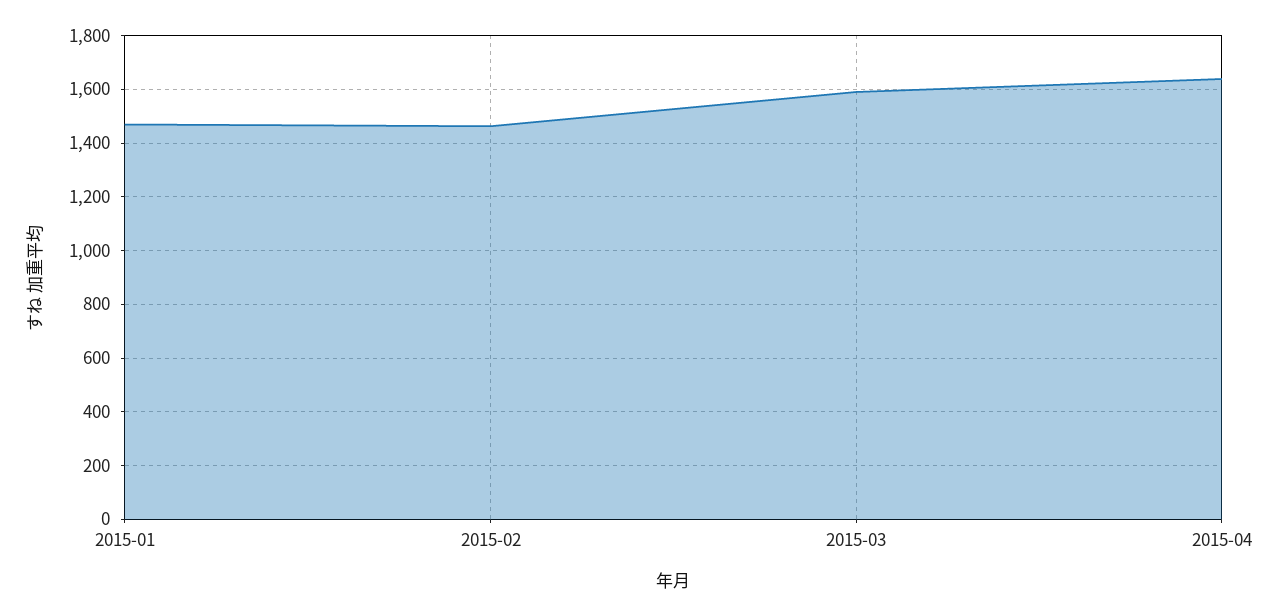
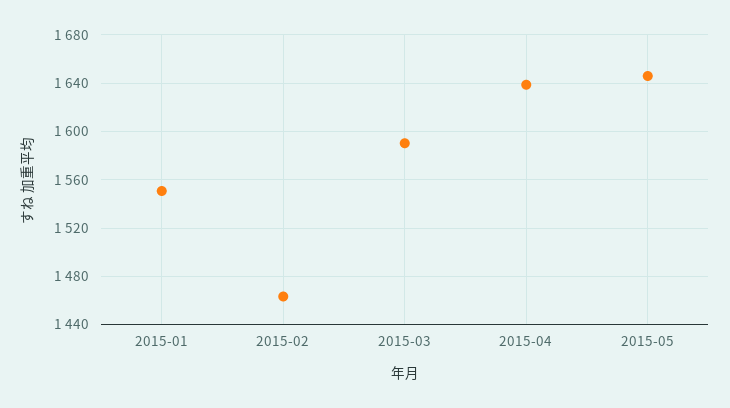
2015-01: 1475 -> 1550
2015-05: none -> 1645

